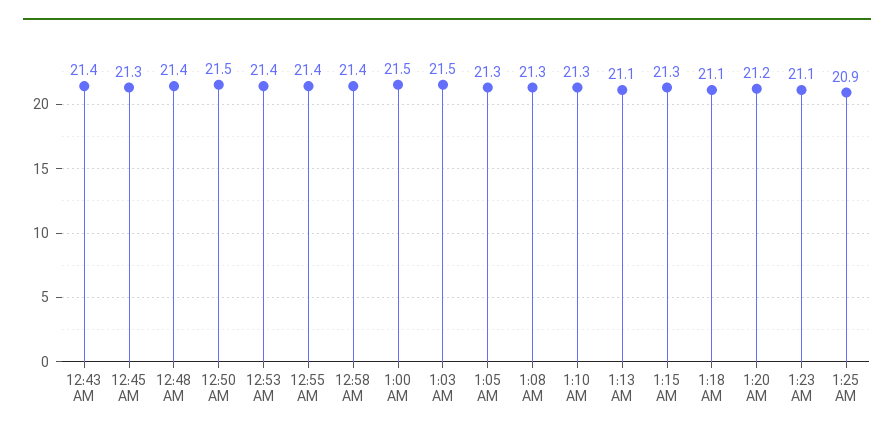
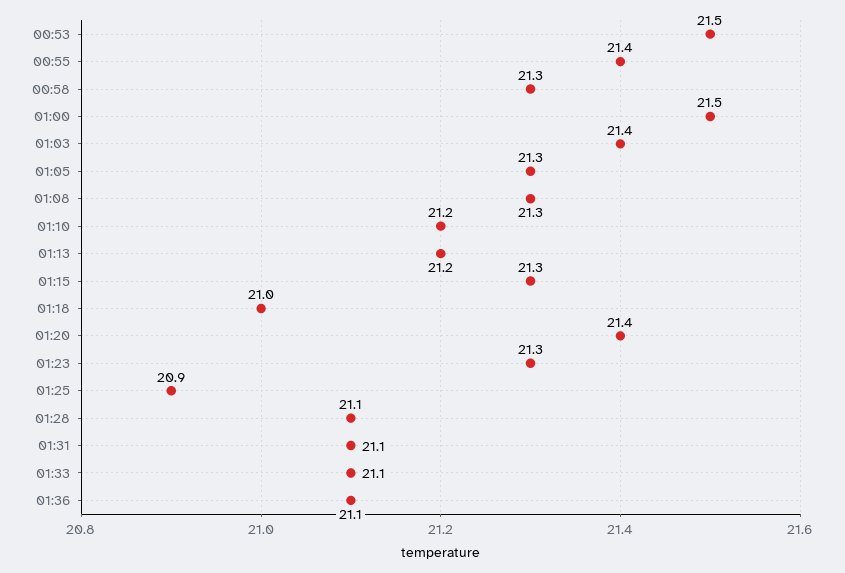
12:43 AM: 21.4 -> none
12:45 AM: 21.3 -> none
12:48 AM: 21.4 -> none
12:50 AM: 21.5 -> none
12:53 AM: 21.4 -> 21.5
12:58 AM: 21.4 -> 21.3
1:03 AM: 21.5 -> 21.4
1:10 AM: 21.3 -> 21.2
1:13 AM: 21.1 -> 21.2
1:18 AM: 21.1 -> 21
1:20 AM: 21.2 -> 21.4
1:23 AM: 21.1 -> 21.3
01:28: none -> 21.1
01:31: none -> 21.1
01:33: none -> 21.1
01:36: none -> 21.1

